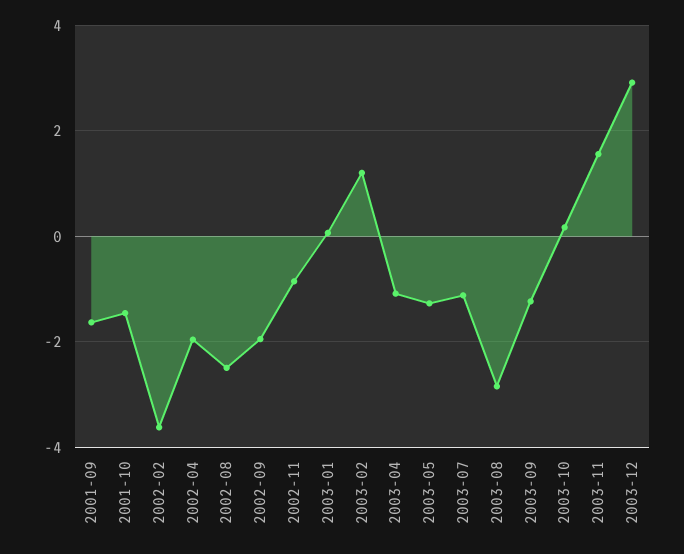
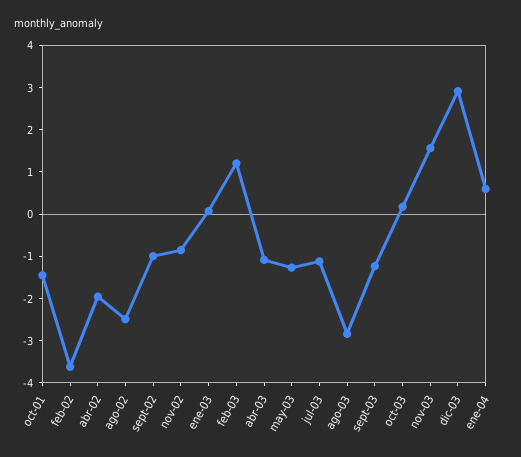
2001-09: -1.6 -> none
2002-09: -2 -> -1
ene-04: none -> 0.6

